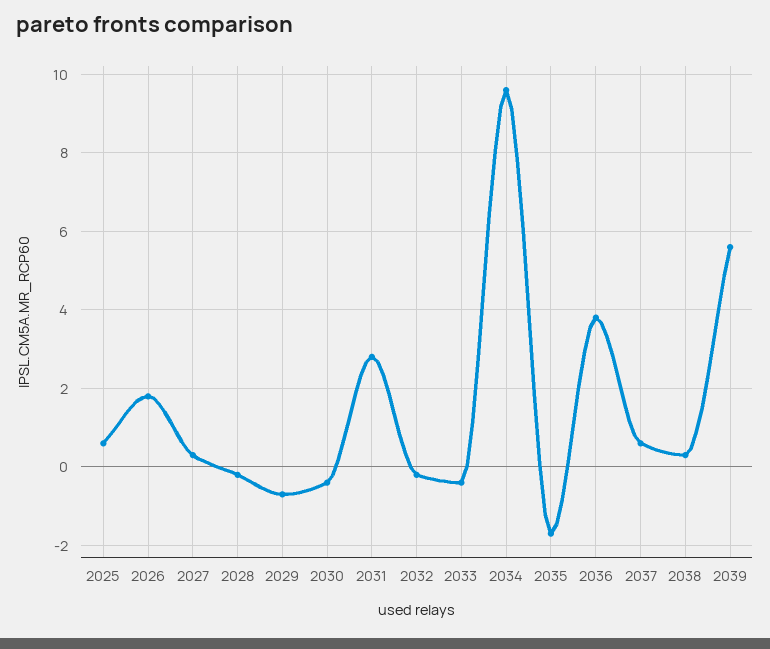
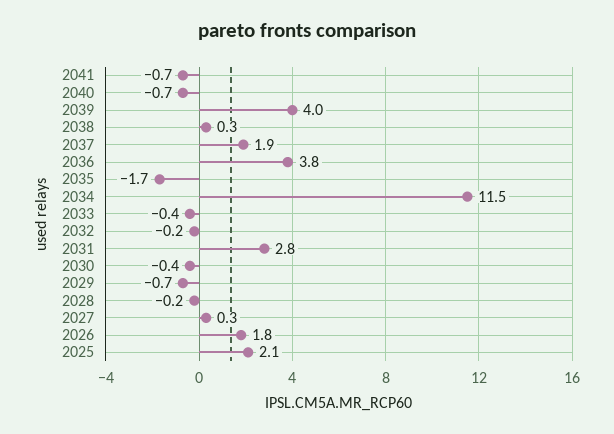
2025: 0.5 -> 2.1
2034: 9.5 -> 11.5
2037: 0.5 -> 1.9
2039: 5.5 -> 4
2041: none -> -0.7
2040: none -> -0.7

